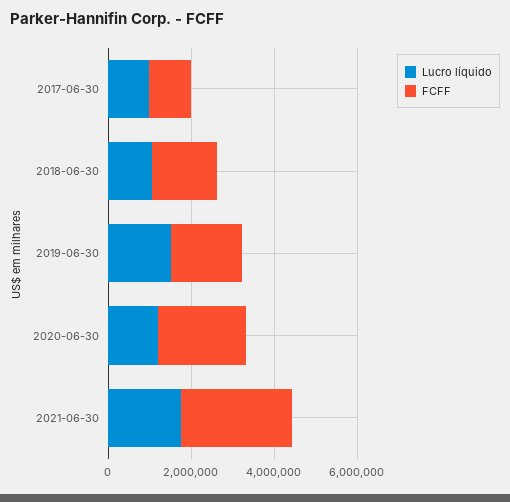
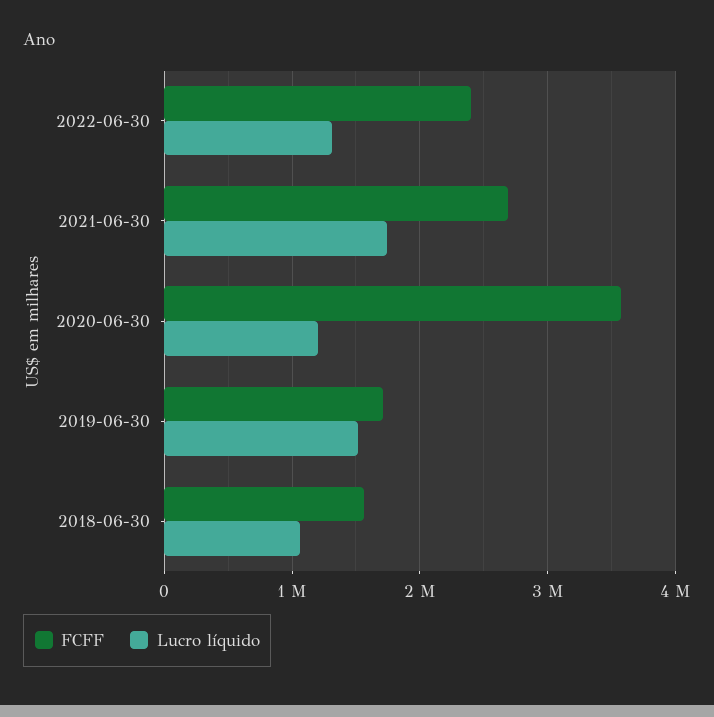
Lucro líquido, 2017-06-30: 1000000 -> none
FCFF, 2017-06-30: 1000000 -> none
FCFF, 2020-06-30: 2000000 -> 3600000
FCFF, 2022-06-30: none -> 2400000
Lucro líquido, 2022-06-30: none -> 1300000

